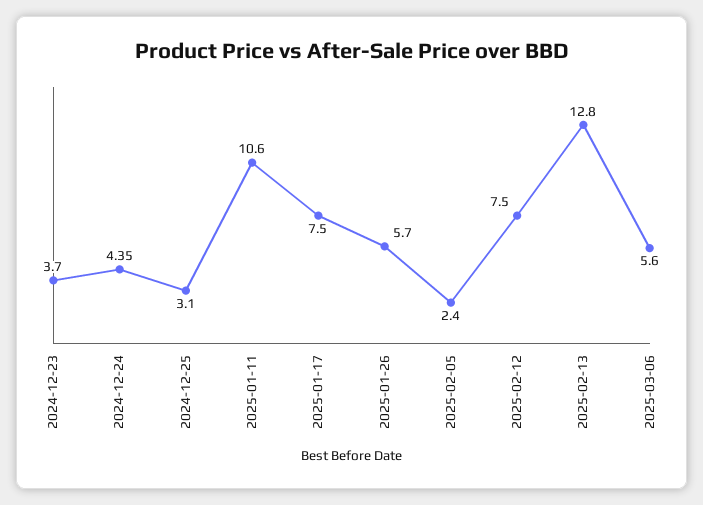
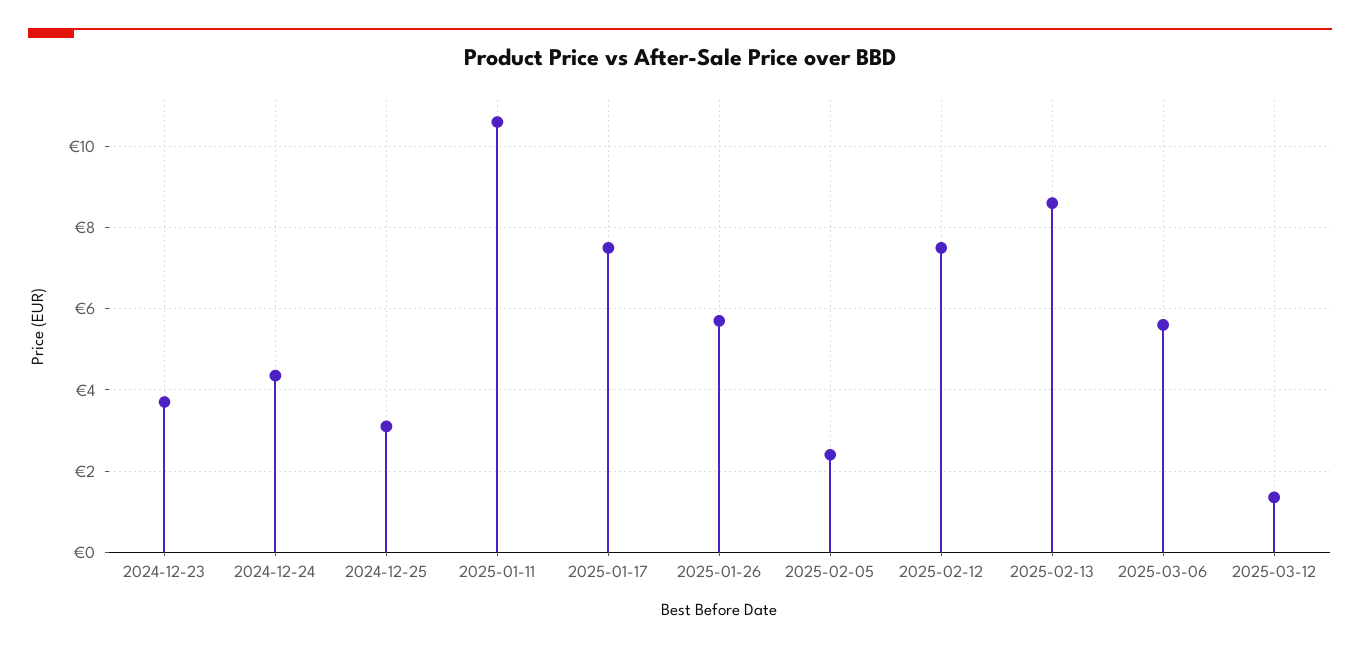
2025-02-13: 12.8 -> 8.6
2025-03-12: none -> 1.4

